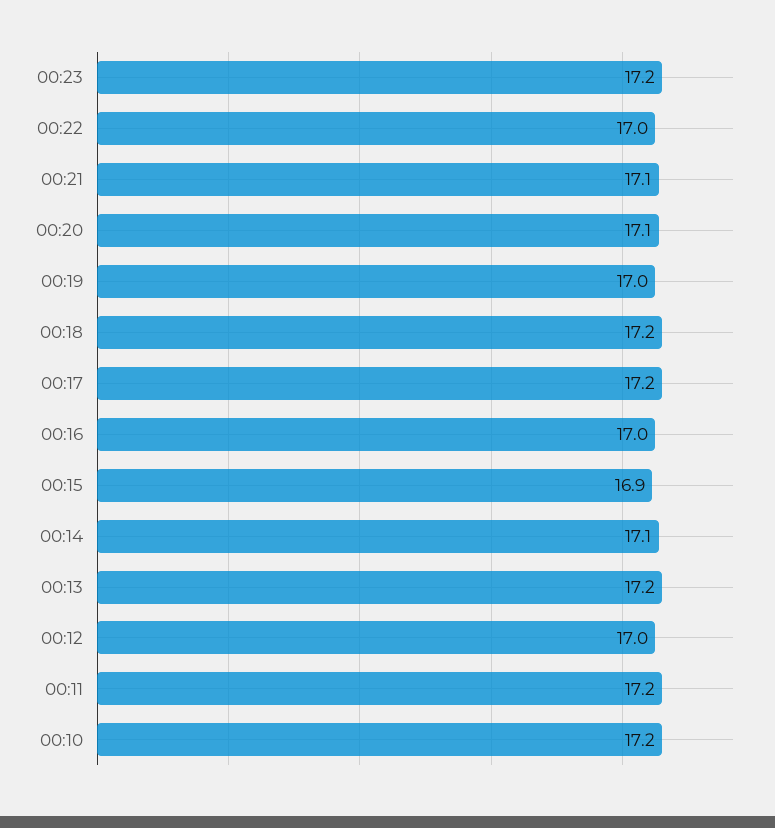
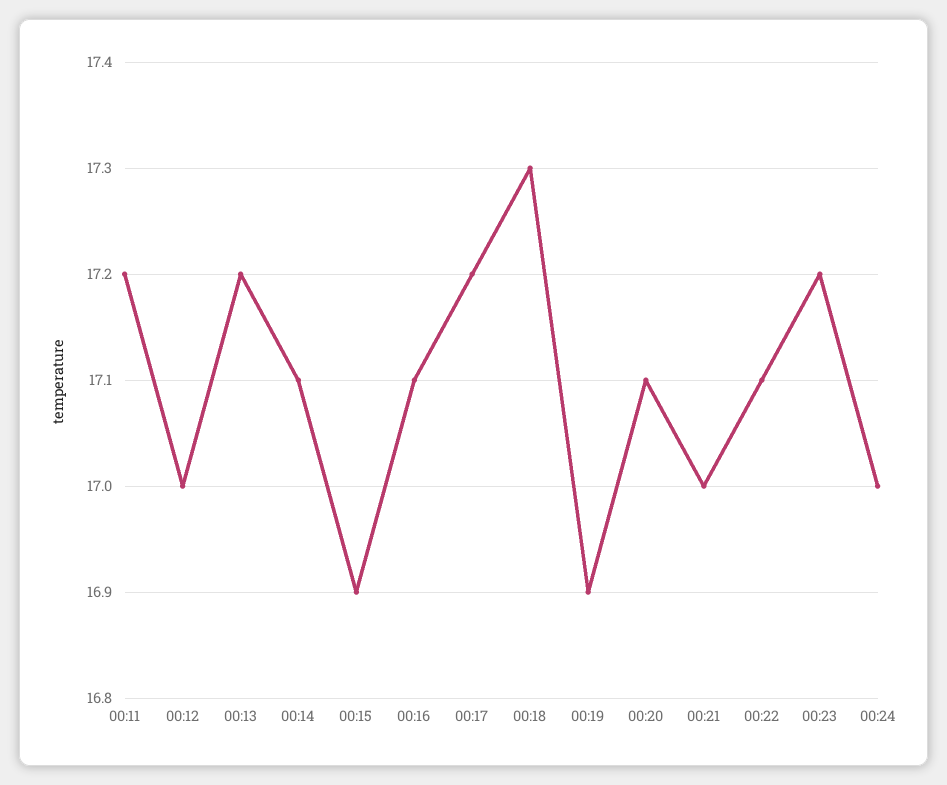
00:22: 17 -> 17.1
00:21: 17.1 -> 17
00:19: 17 -> 16.9
00:18: 17.2 -> 17.3
00:16: 17 -> 17.1
00:10: 17.2 -> none
00:24: none -> 17

